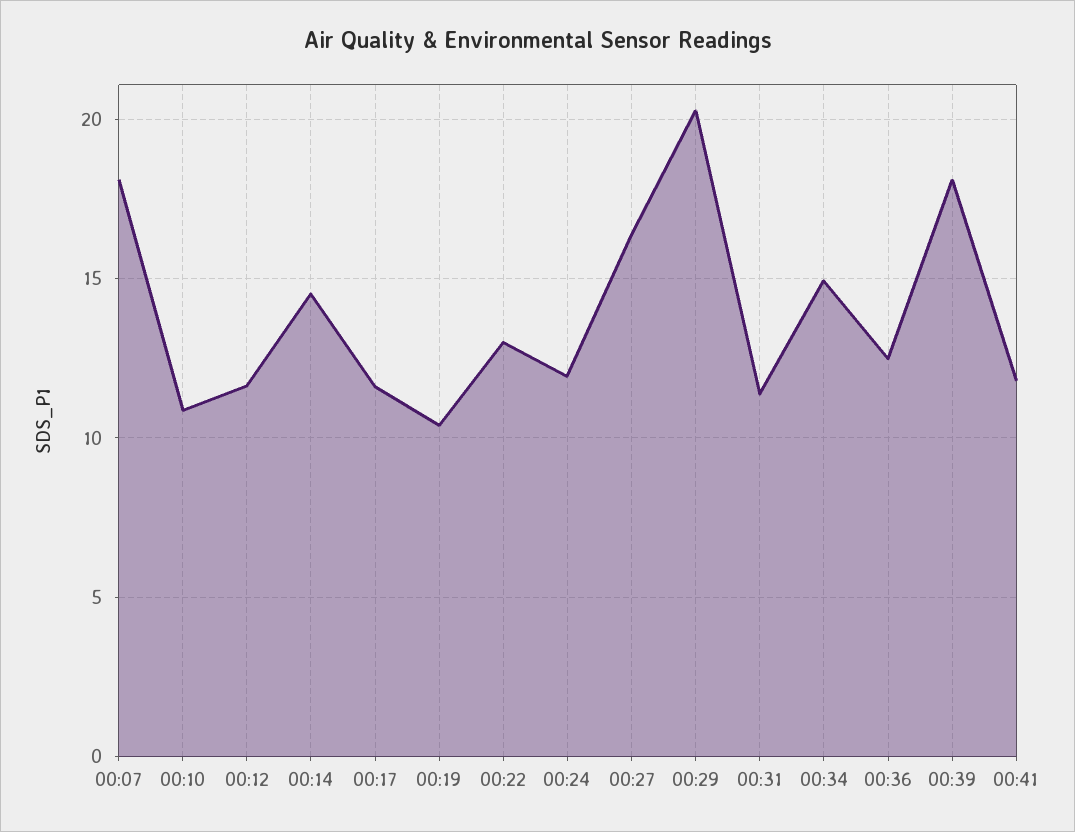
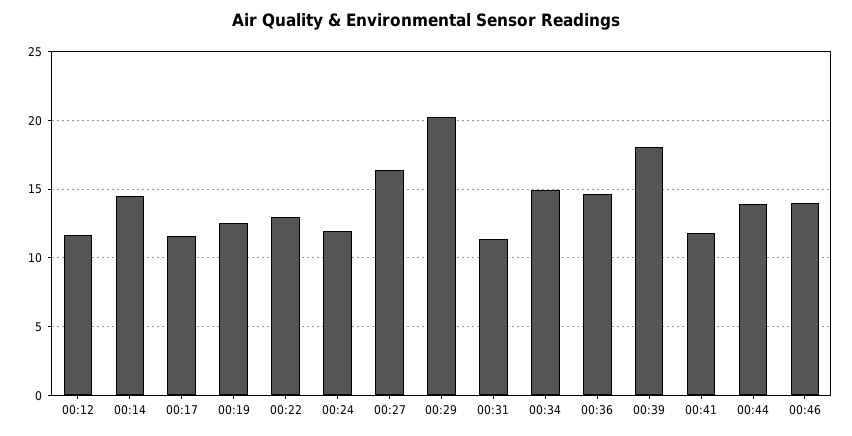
00:07: 18 -> none
00:10: 11 -> none
00:19: 10.5 -> 12.5
00:36: 12.5 -> 14.5
00:44: none -> 14
00:46: none -> 14

